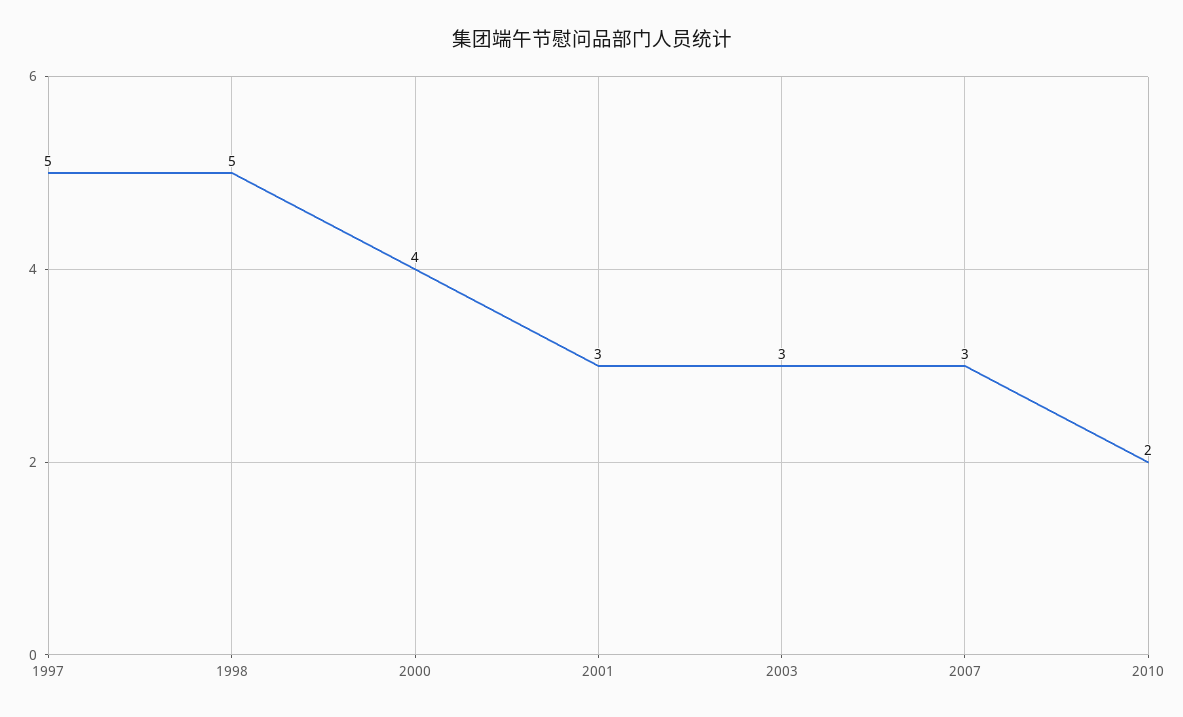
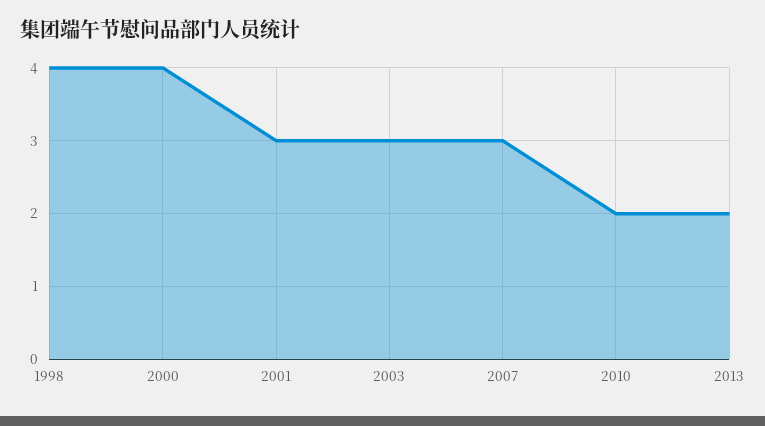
1997: 5 -> none
1998: 5 -> 4
2013: none -> 2

